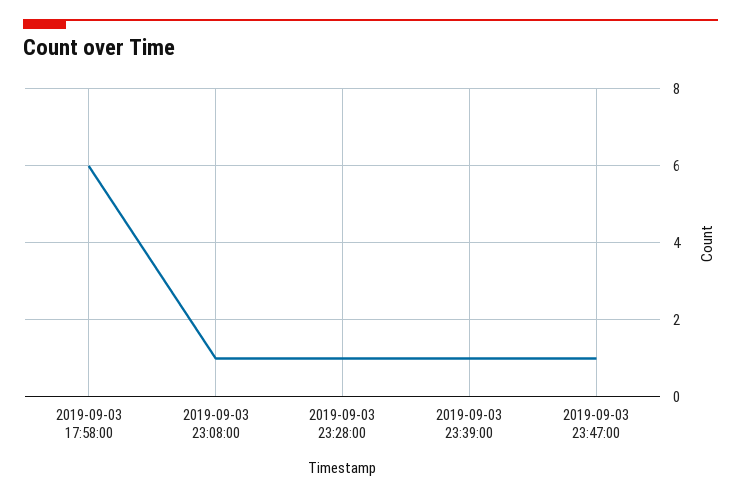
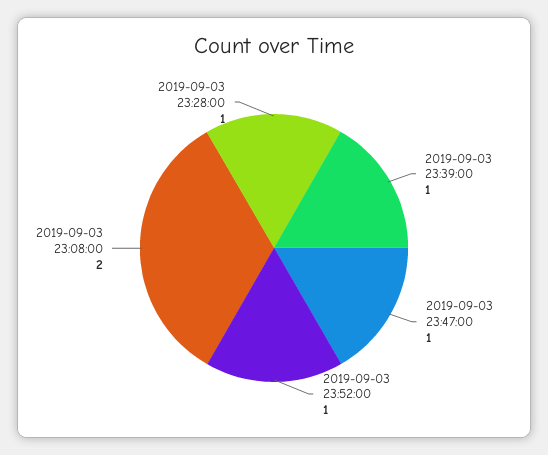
2019-09-03 17:58:00: 6 -> none
2019-09-03 23:08:00: 1 -> 2
2019-09-03 23:52:00: none -> 1

